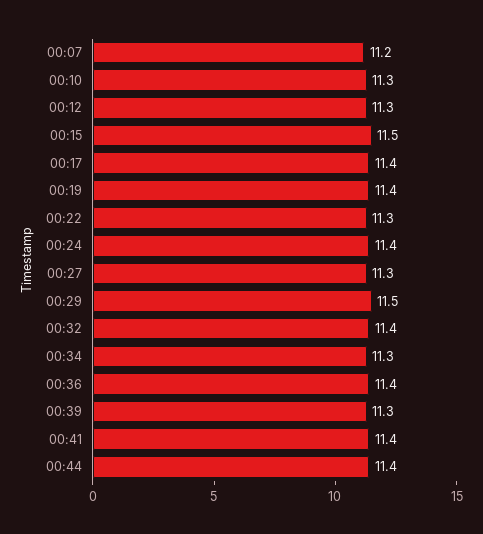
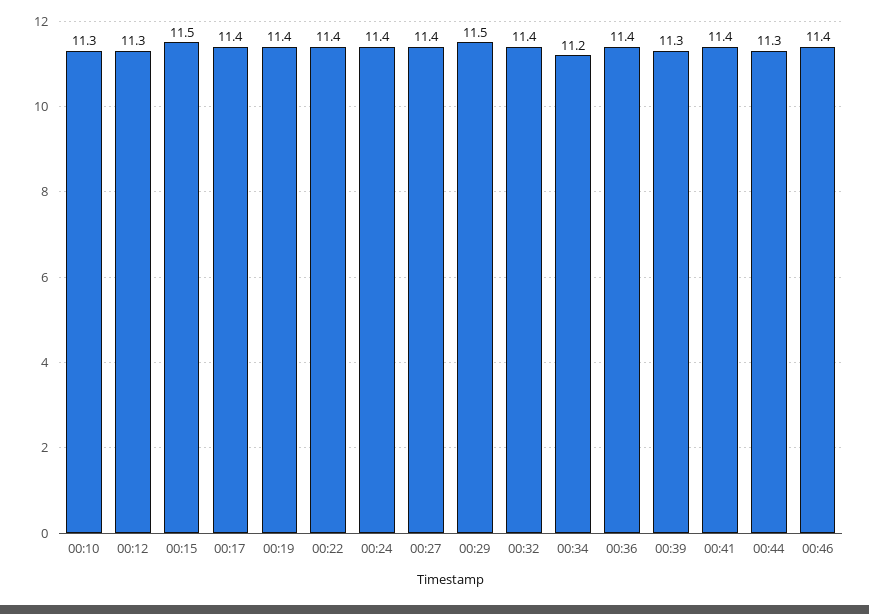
00:07: 11.2 -> none
00:22: 11.3 -> 11.4
00:27: 11.3 -> 11.4
00:34: 11.3 -> 11.2
00:44: 11.4 -> 11.3
00:46: none -> 11.4

